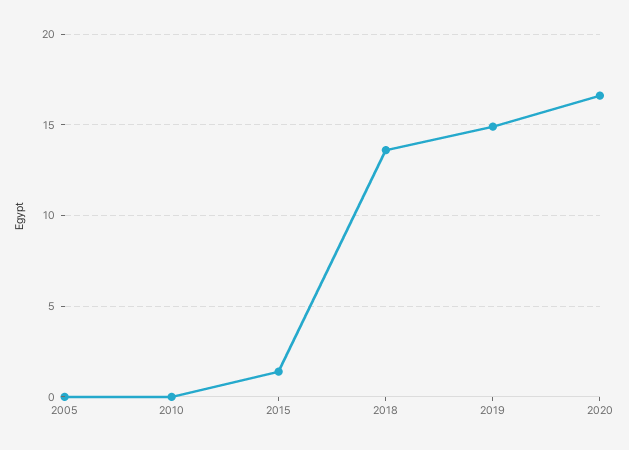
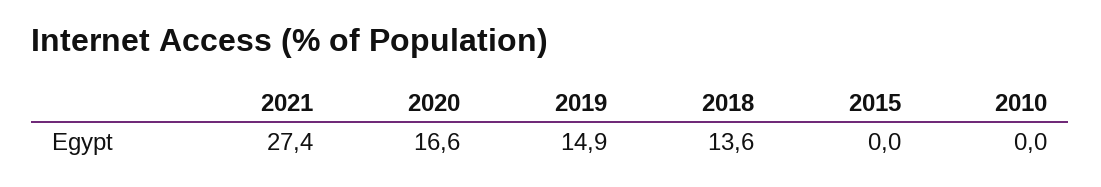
2005: 0 -> none
2015: 1.5 -> 0
2021: none -> 27.4

